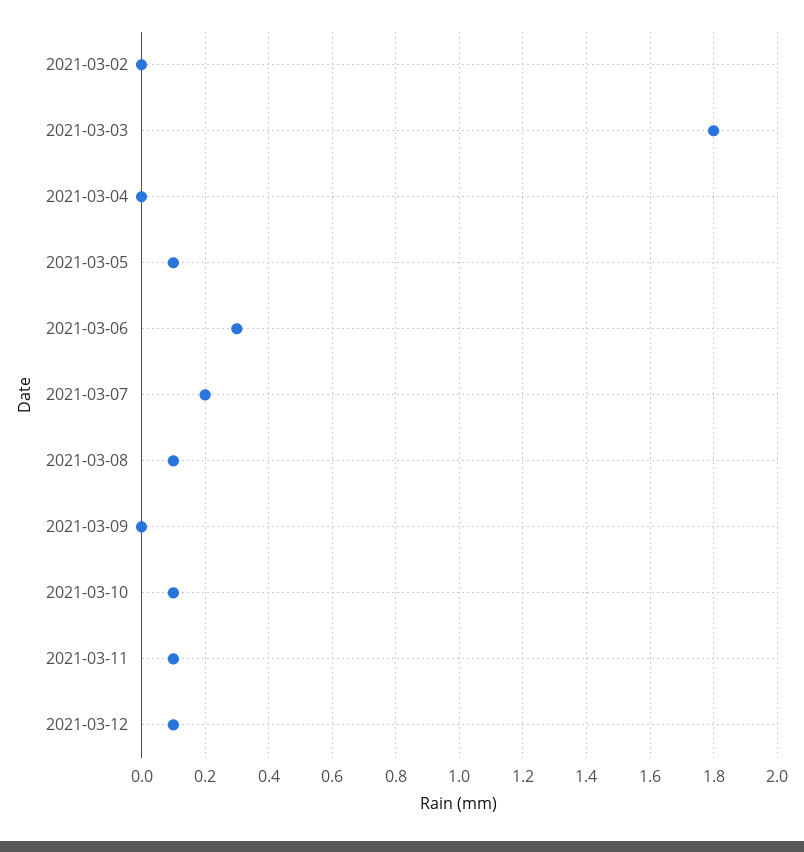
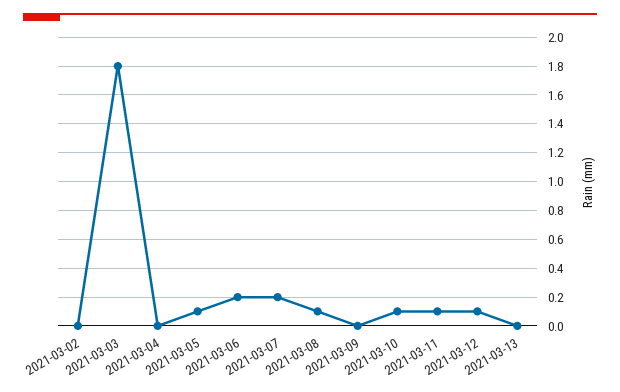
2021-03-06: 0.3 -> 0.2
2021-03-13: none -> 0

